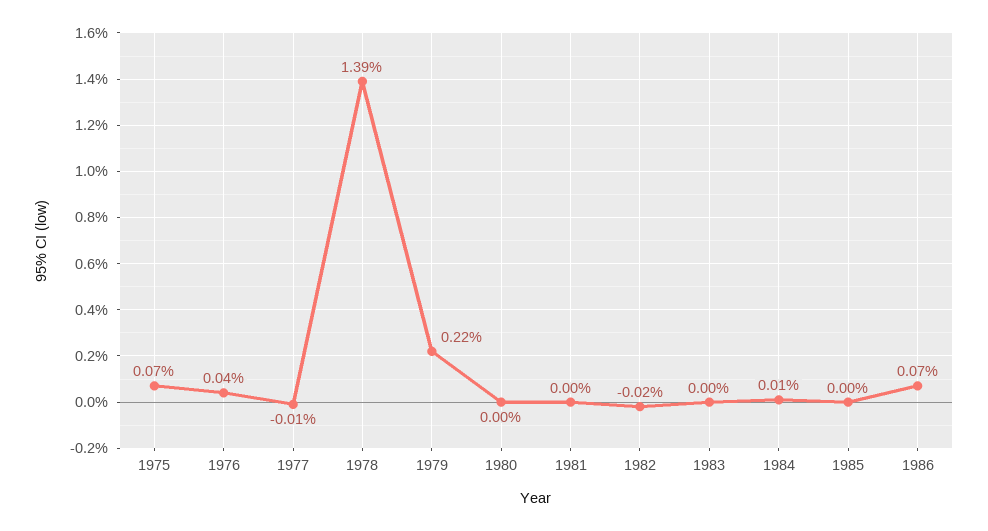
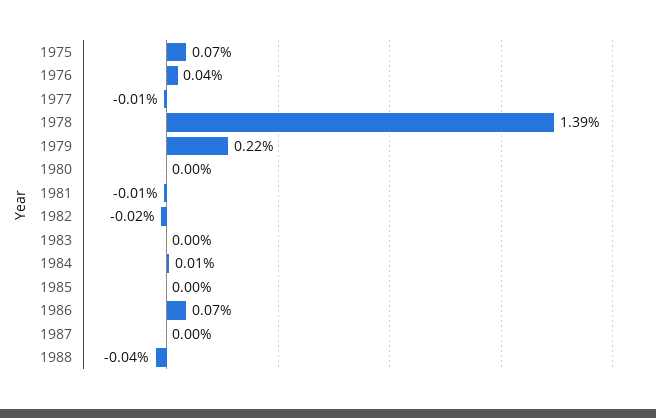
1981: 0 -> -0.01
1987: none -> 0
1988: none -> -0.04

